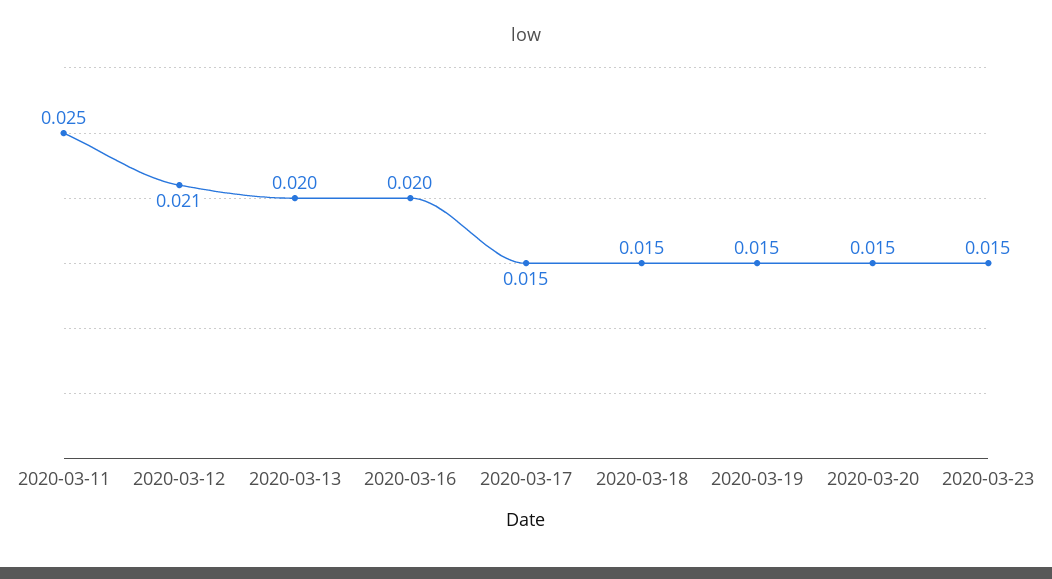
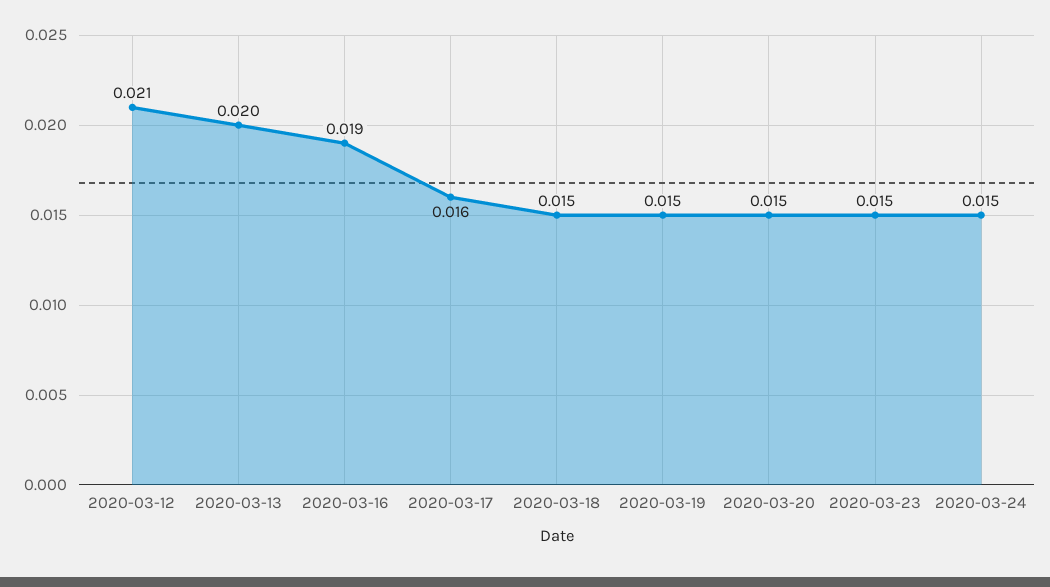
2020-03-11: 0.025 -> none
2020-03-16: 0.02 -> 0.019
2020-03-17: 0.015 -> 0.016
2020-03-24: none -> 0.015

